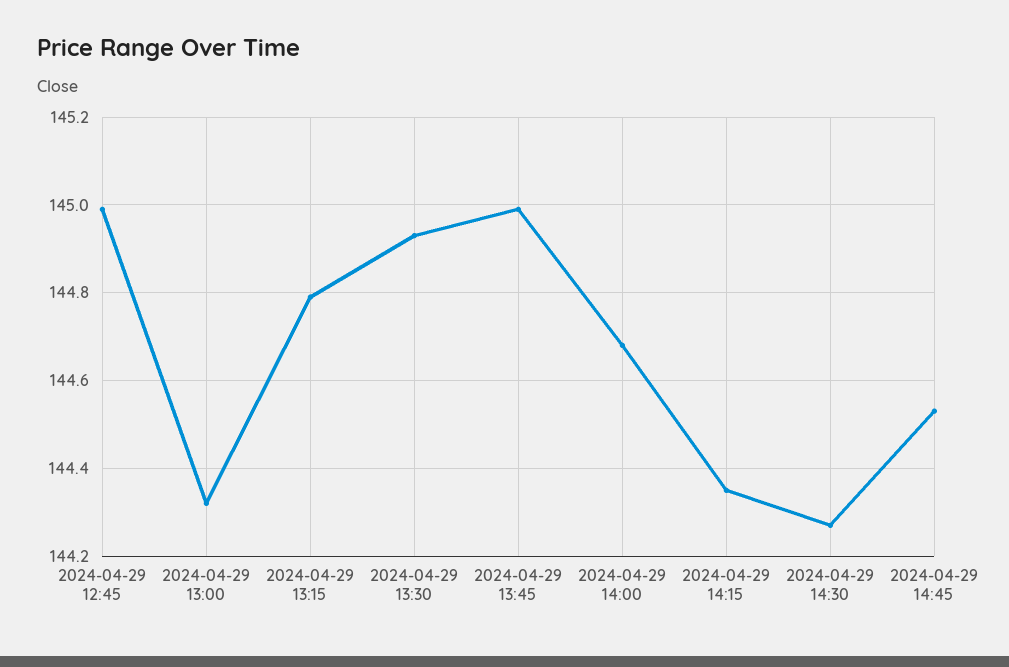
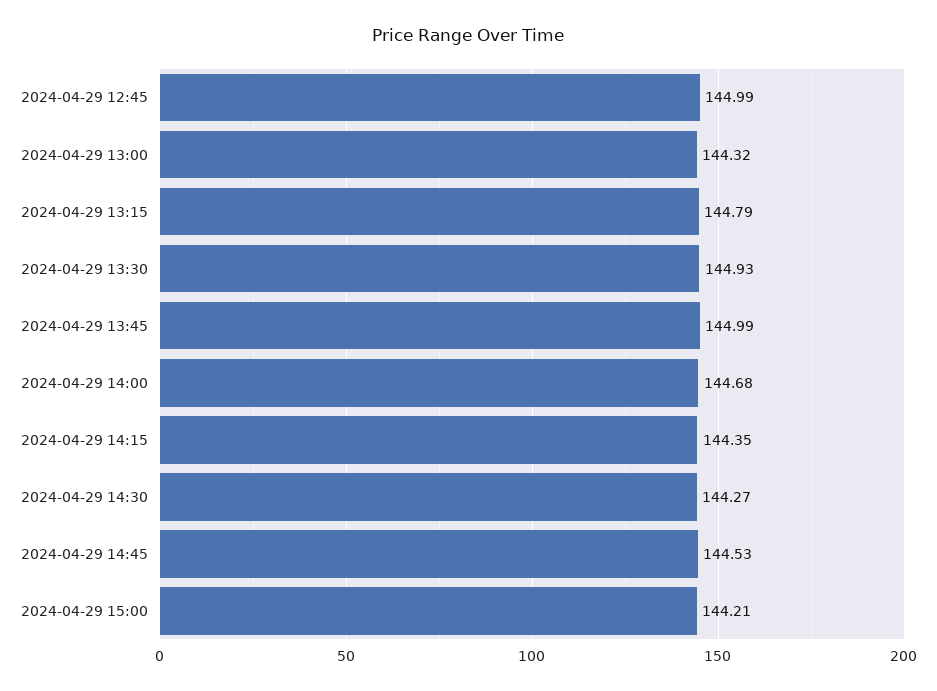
2024-04-29 15:00: none -> 144.21

